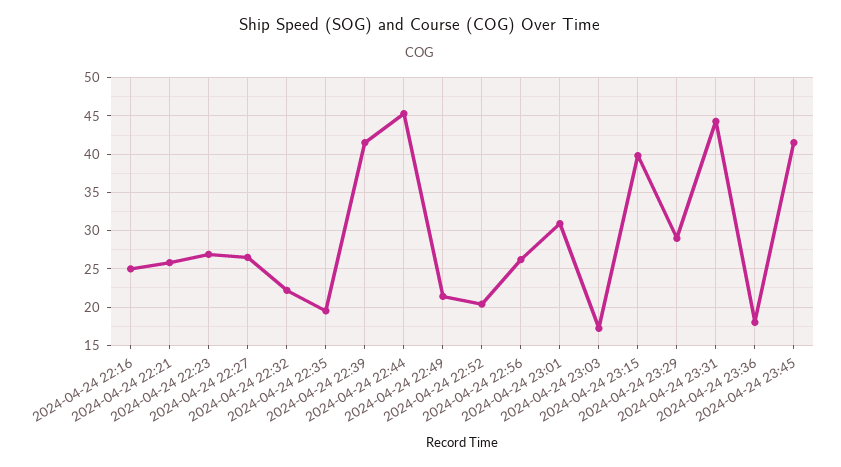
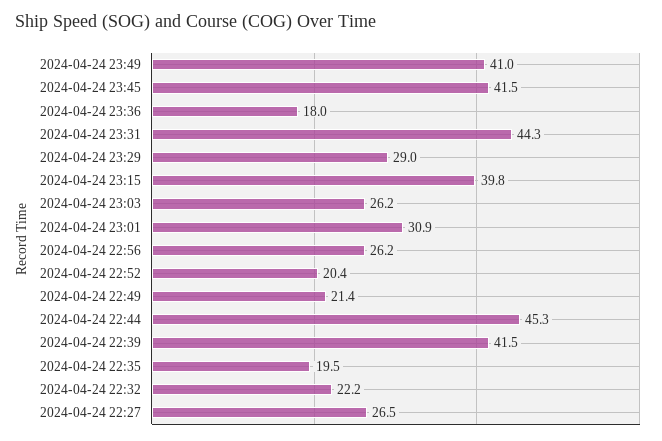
2024-04-24 22:16: 25 -> none
2024-04-24 22:21: 26 -> none
2024-04-24 22:23: 27 -> none
2024-04-24 23:03: 17 -> 26.2
2024-04-24 23:49: none -> 41

